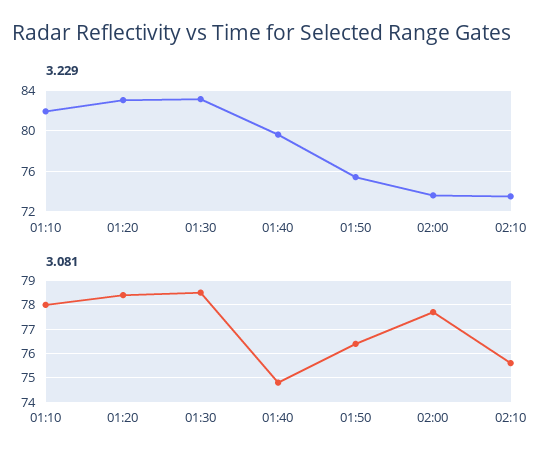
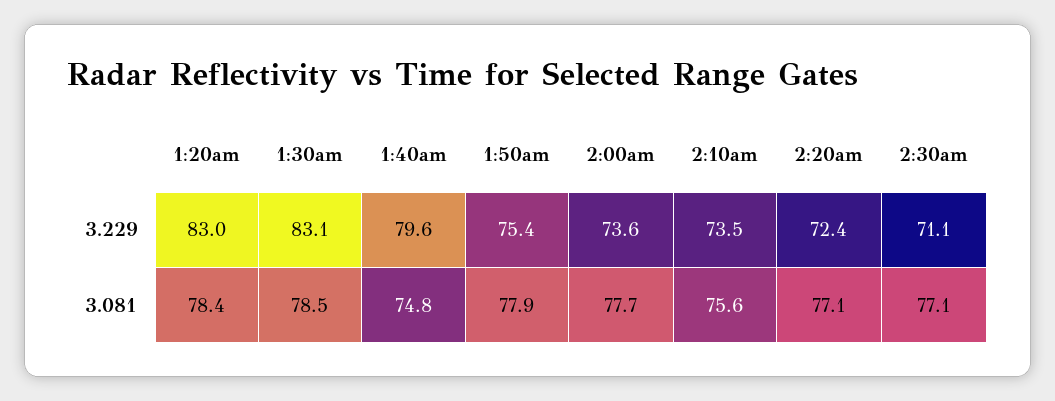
3.229, 01:10: 82 -> none
3.081, 01:10: 78 -> none
3.081, 01:50: 76.5 -> 77.9
3.229, 2:20am: none -> 72.4
3.229, 2:30am: none -> 71.1
3.081, 2:20am: none -> 77.1
3.081, 2:30am: none -> 77.1

